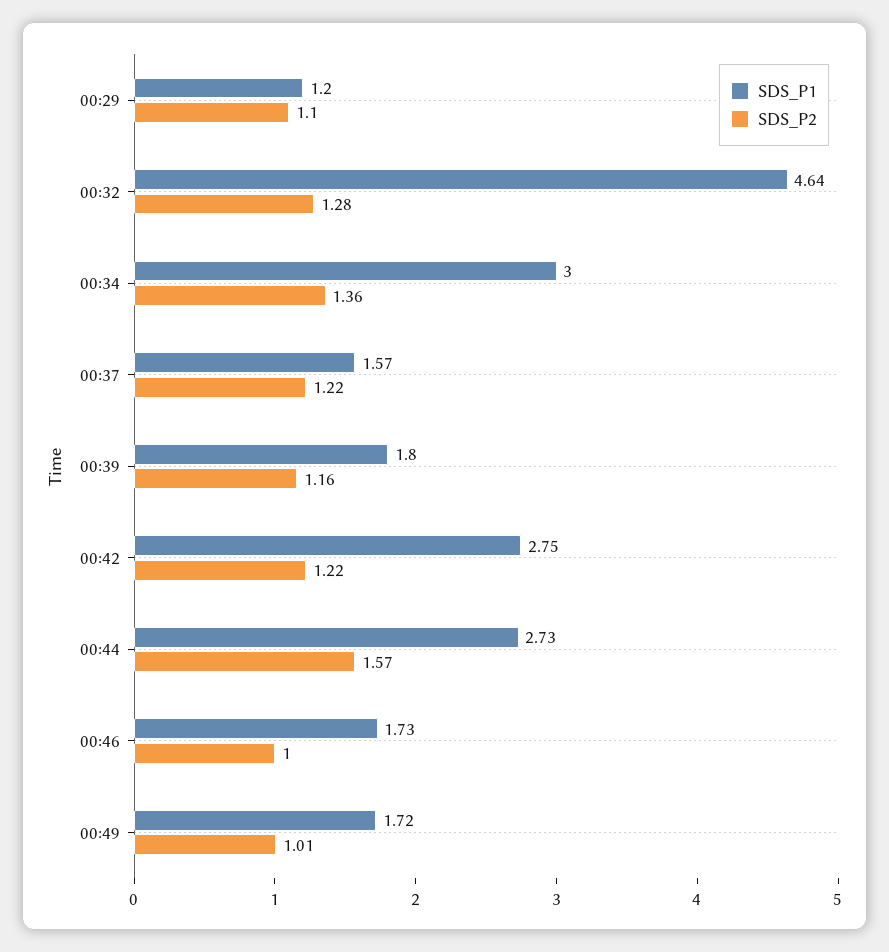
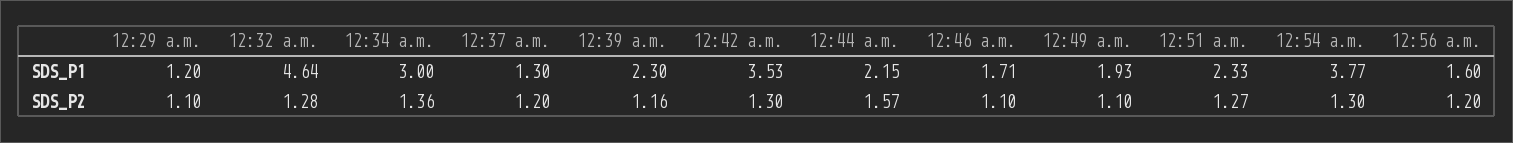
SDS_P1, 00:37: 1.57 -> 1.3
SDS_P2, 00:37: 1.22 -> 1.2
SDS_P1, 00:39: 1.8 -> 2.3
SDS_P1, 00:42: 2.75 -> 3.53
SDS_P2, 00:42: 1.22 -> 1.3
SDS_P1, 00:44: 2.73 -> 2.15
SDS_P1, 00:46: 1.73 -> 1.71
SDS_P2, 00:46: 1 -> 1.1
SDS_P1, 00:49: 1.72 -> 1.93
SDS_P2, 00:49: 1.01 -> 1.1
SDS_P1, 12:51 a.m.: none -> 2.33
SDS_P1, 12:54 a.m.: none -> 3.77
SDS_P1, 12:56 a.m.: none -> 1.6
SDS_P2, 12:51 a.m.: none -> 1.27
SDS_P2, 12:54 a.m.: none -> 1.3
SDS_P2, 12:56 a.m.: none -> 1.2

